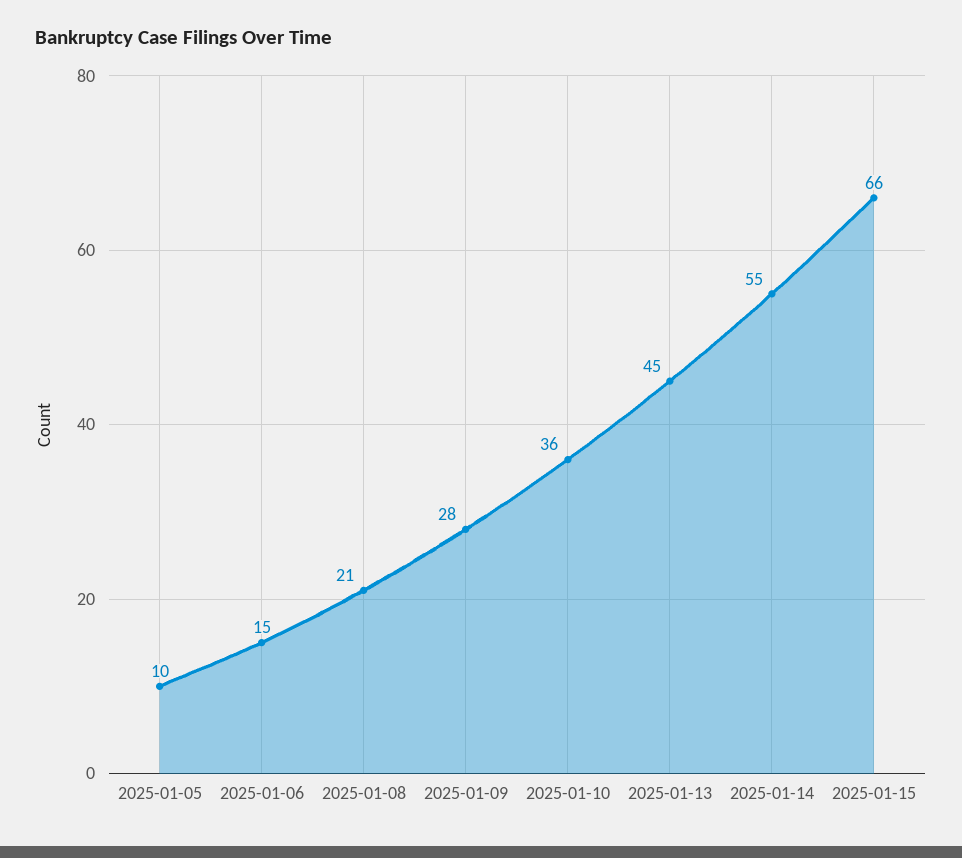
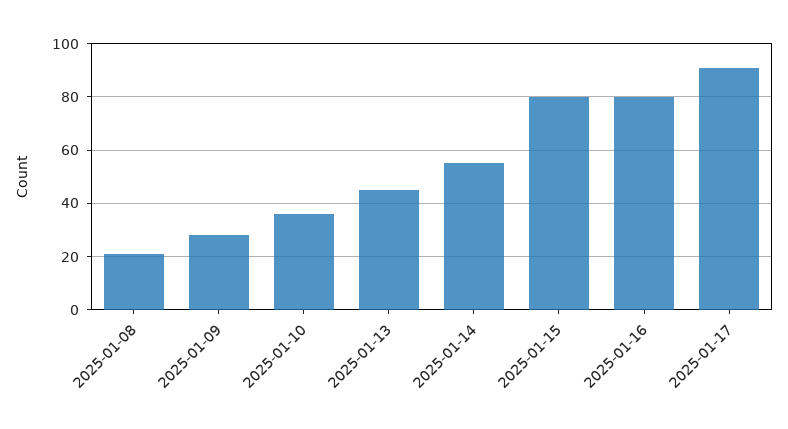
2025-01-05: 10 -> none
2025-01-06: 15 -> none
2025-01-15: 66 -> 80
2025-01-16: none -> 80
2025-01-17: none -> 90

